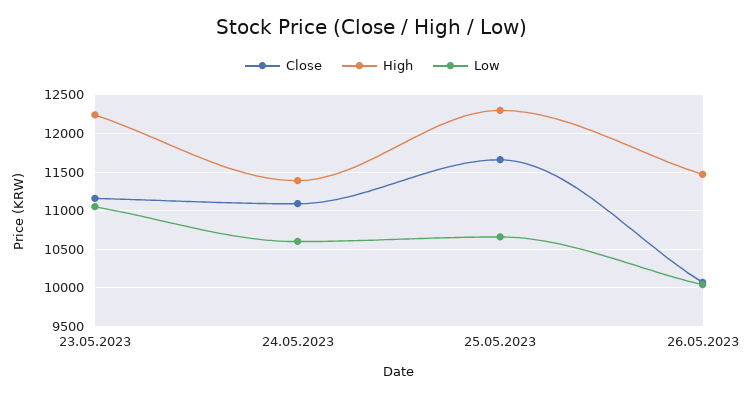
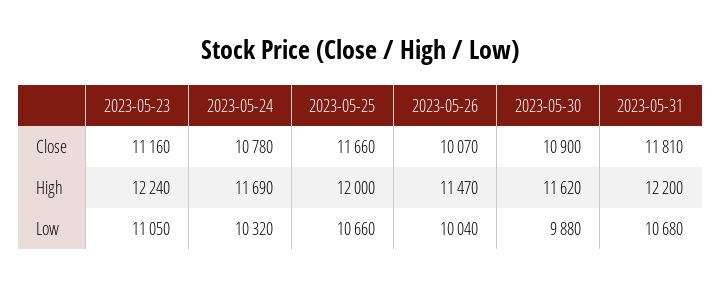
Close, 24.05.2023: 11100 -> 10780
High, 24.05.2023: 11400 -> 11690
Low, 24.05.2023: 10600 -> 10320
High, 25.05.2023: 12300 -> 12000
Close, 2023-05-30: none -> 10900
Close, 2023-05-31: none -> 11810
High, 2023-05-30: none -> 11620
High, 2023-05-31: none -> 12200
Low, 2023-05-30: none -> 9880
Low, 2023-05-31: none -> 10680

